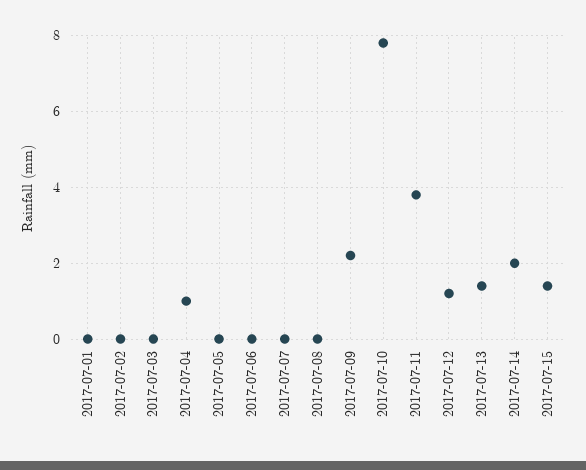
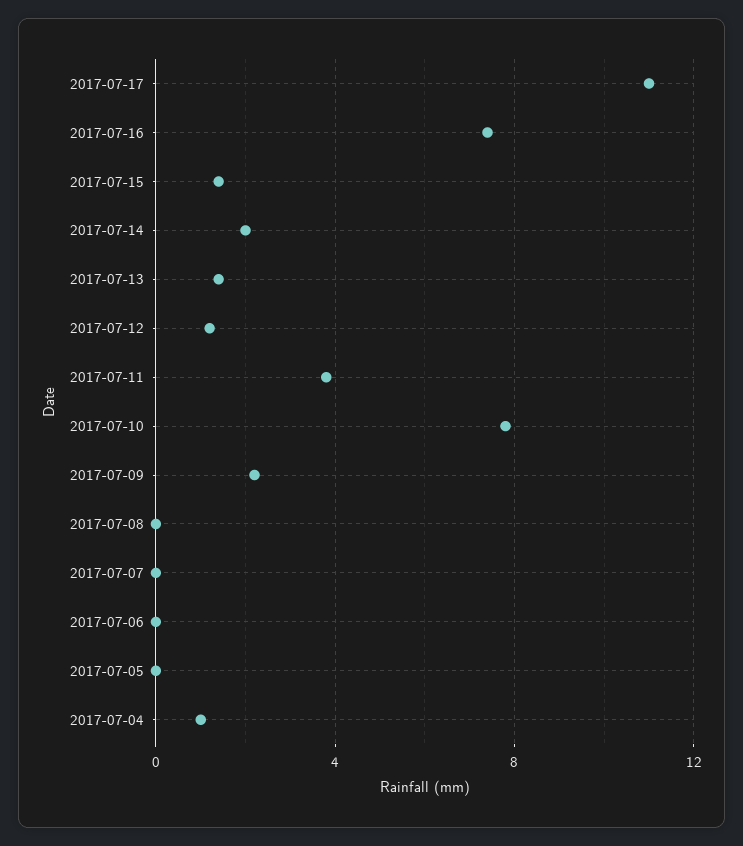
2017-07-01: 0 -> none
2017-07-02: 0 -> none
2017-07-03: 0 -> none
2017-07-17: none -> 11
2017-07-16: none -> 7.5

